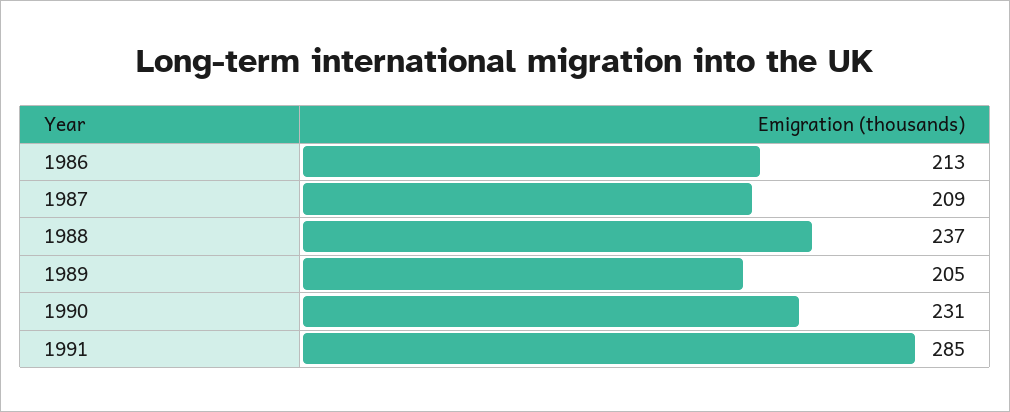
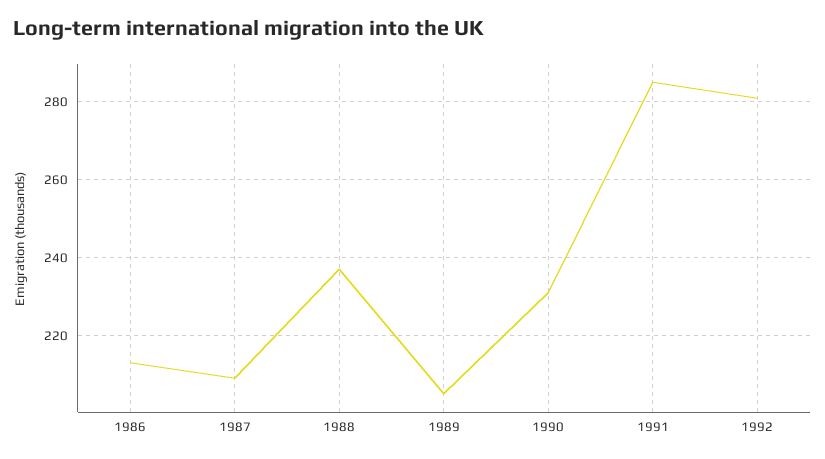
1992: none -> 280

